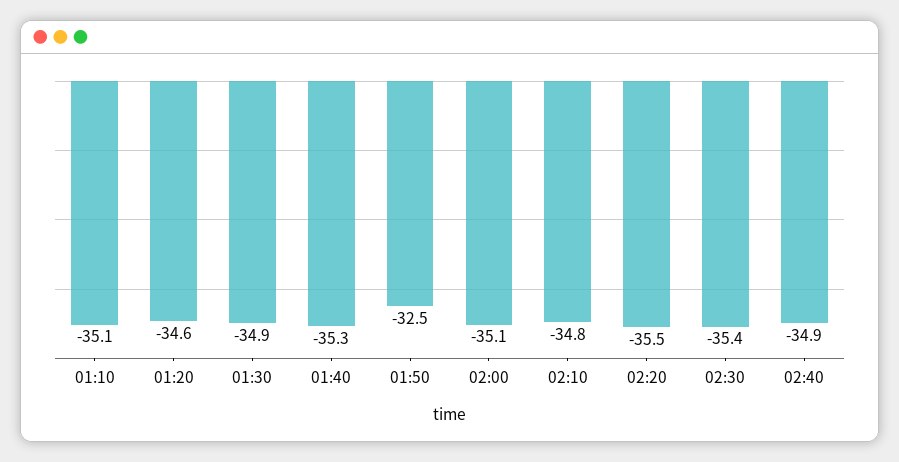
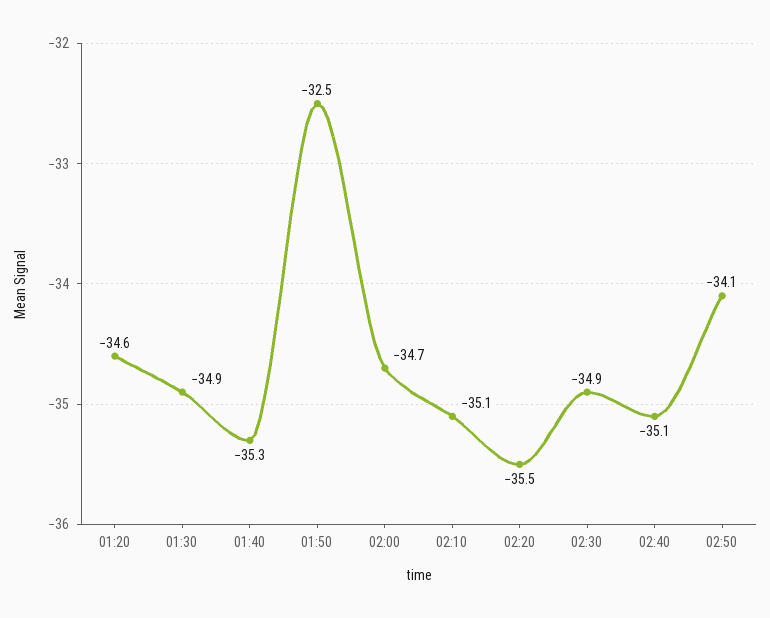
01:10: -35.1 -> none
02:00: -35.1 -> -34.7
02:10: -34.8 -> -35.1
02:30: -35.4 -> -34.9
02:40: -34.9 -> -35.1
02:50: none -> -34.1

